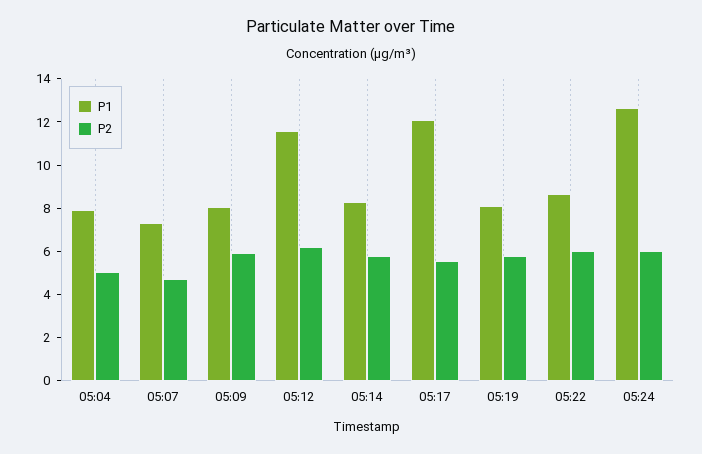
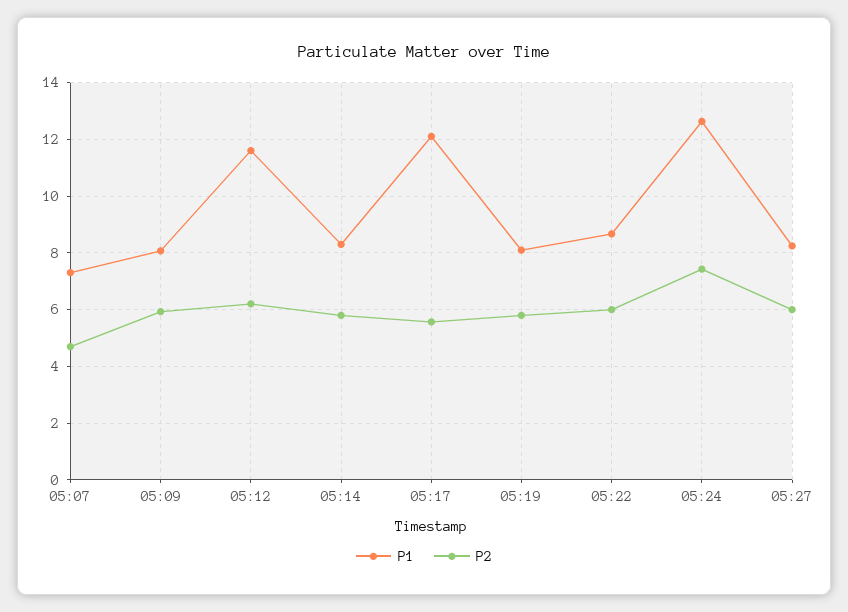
P1, 05:04: 8 -> none
P2, 05:04: 5 -> none
P2, 05:24: 6 -> 7.5
P1, 05:27: none -> 8.25
P2, 05:27: none -> 6

